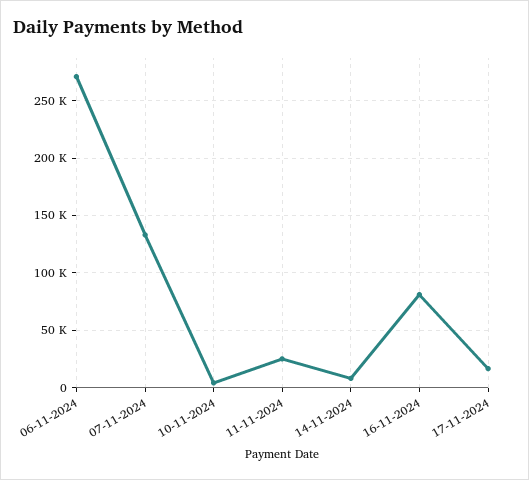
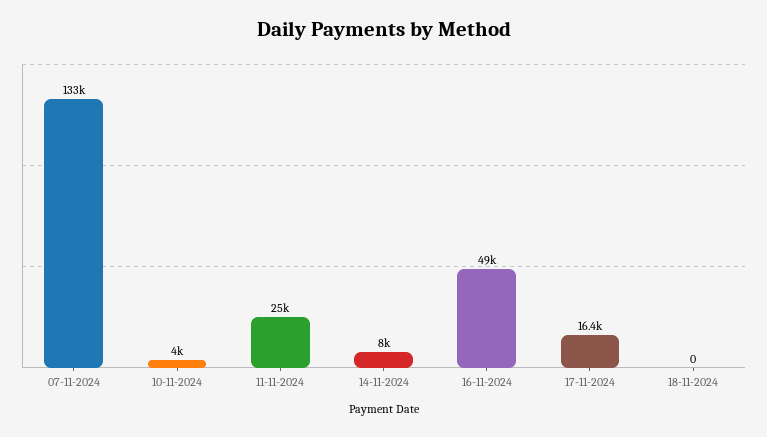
06-11-2024: 270000 -> none
16-11-2024: 80000 -> 49000
18-11-2024: none -> 0

